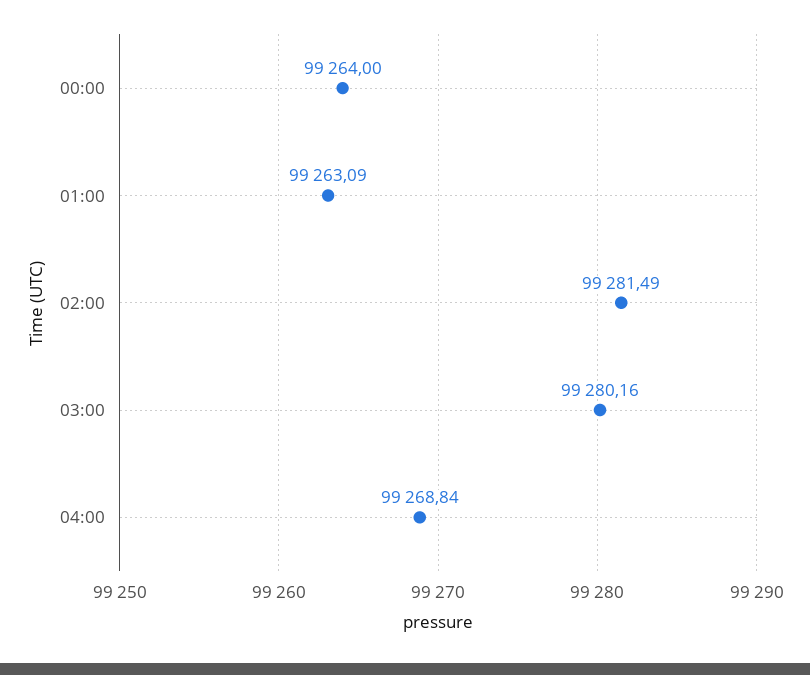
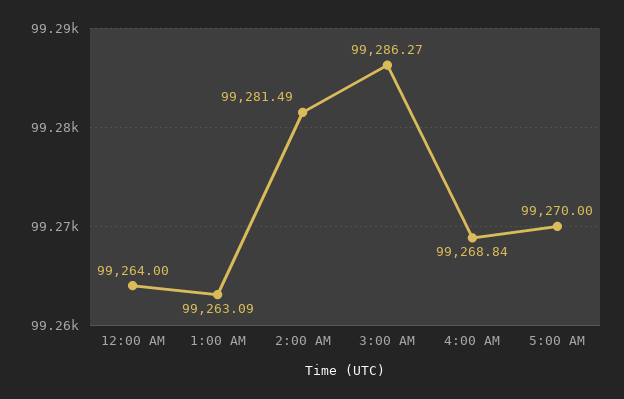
03:00: 99280.16 -> 99286.27
5:00 AM: none -> 99270

